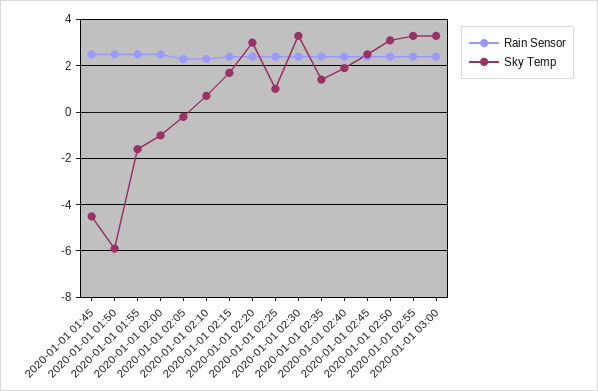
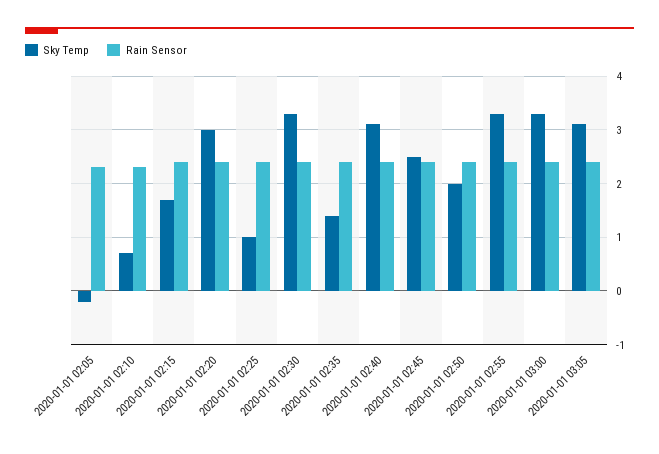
Rain Sensor, 2020-01-01 01:45: 2.5 -> none
Sky Temp, 2020-01-01 01:45: -4.5 -> none
Rain Sensor, 2020-01-01 01:50: 2.5 -> none
Sky Temp, 2020-01-01 01:50: -6 -> none
Rain Sensor, 2020-01-01 01:55: 2.5 -> none
Sky Temp, 2020-01-01 01:55: -1.5 -> none
Rain Sensor, 2020-01-01 02:00: 2.5 -> none
Sky Temp, 2020-01-01 02:00: -1 -> none
Sky Temp, 2020-01-01 02:40: 2 -> 3
Sky Temp, 2020-01-01 02:50: 3 -> 2
Sky Temp, 2020-01-01 03:05: none -> 3
Rain Sensor, 2020-01-01 03:05: none -> 2.5

